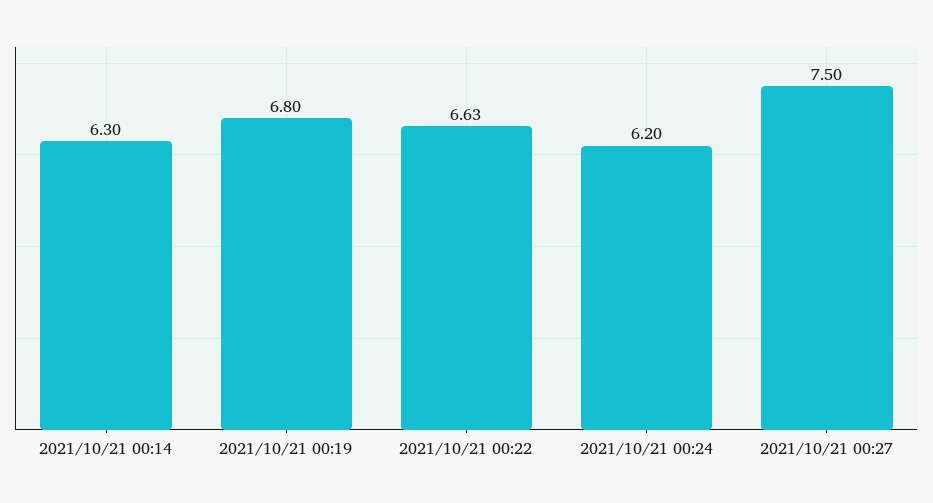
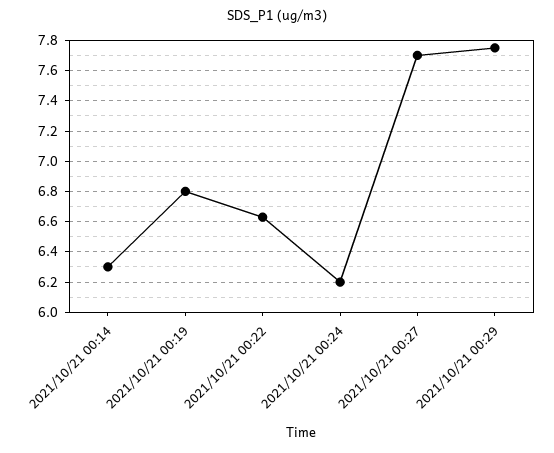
2021/10/21 00:27: 7.5 -> 7.7
2021/10/21 00:29: none -> 7.75

